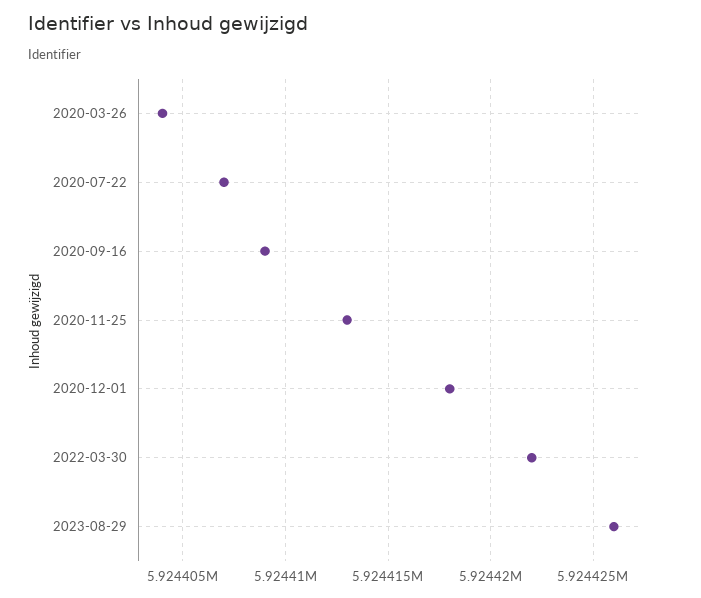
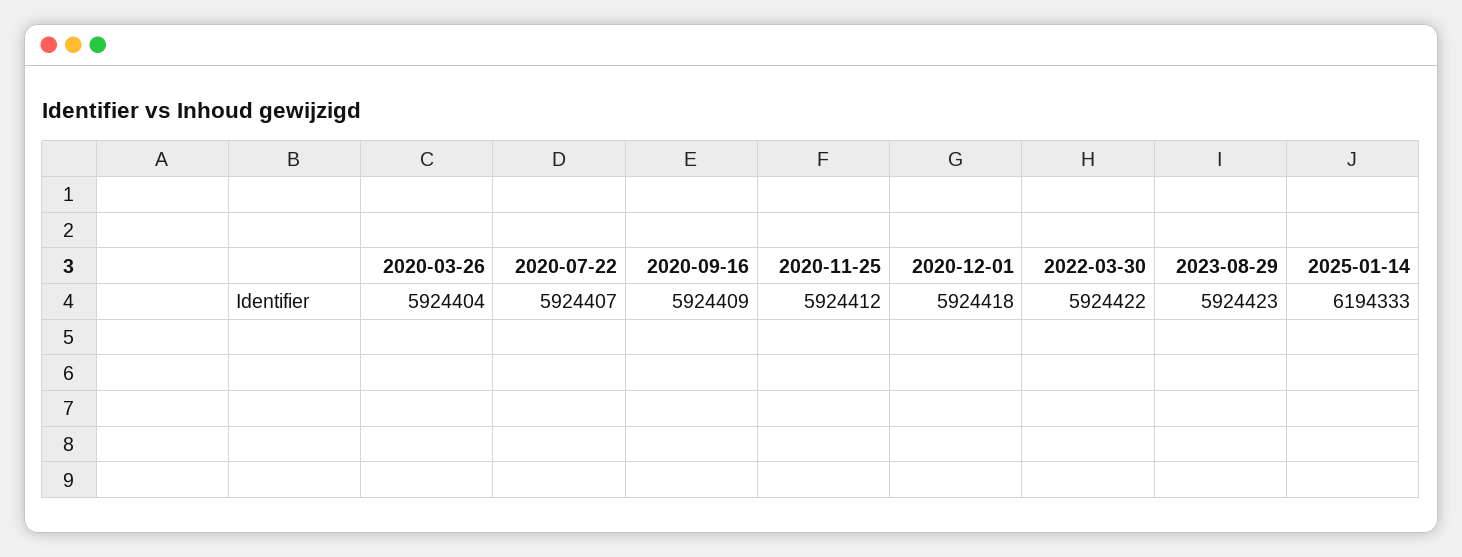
2020-11-25: 5924413 -> 5924412
2023-08-29: 5924426 -> 5924423
2025-01-14: none -> 6194333

